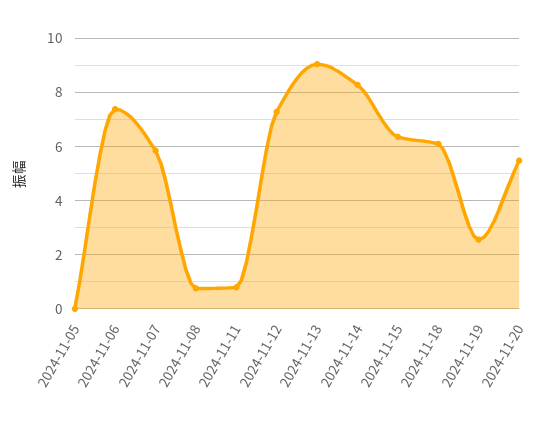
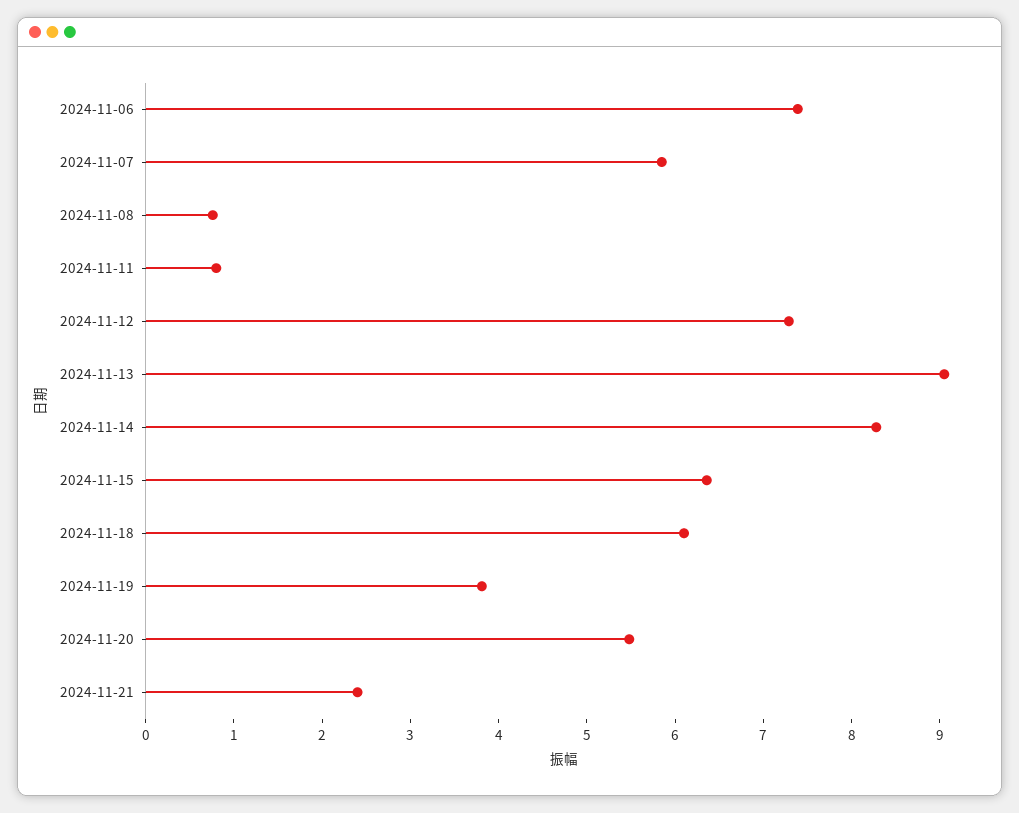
2024-11-05: 0 -> none
2024-11-19: 2.5 -> 3.8
2024-11-21: none -> 2.4

